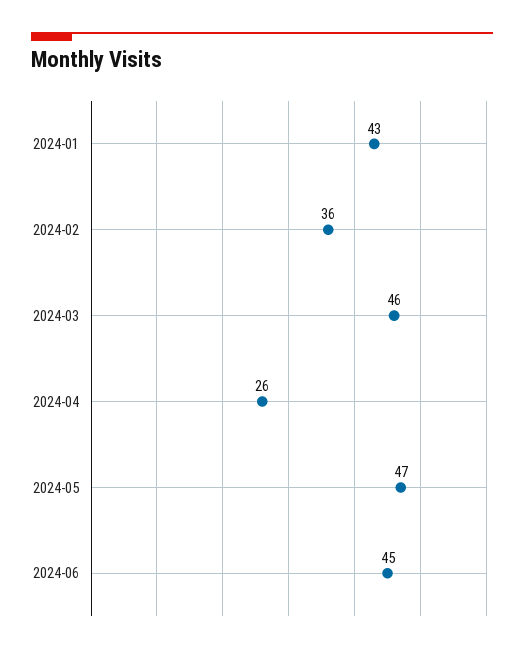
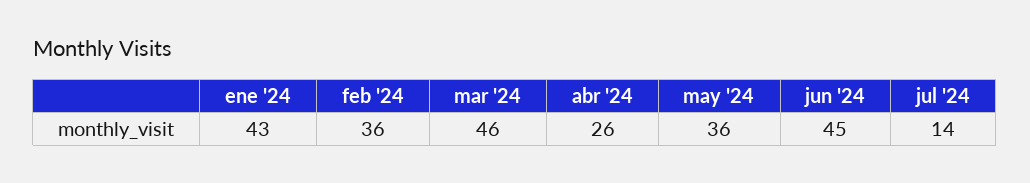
2024-05: 47 -> 36
jul '24: none -> 14

